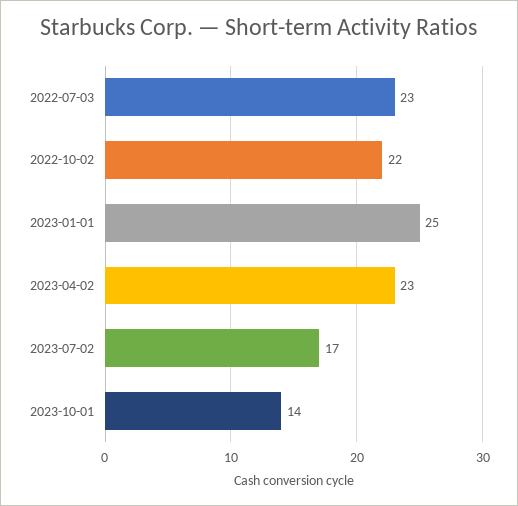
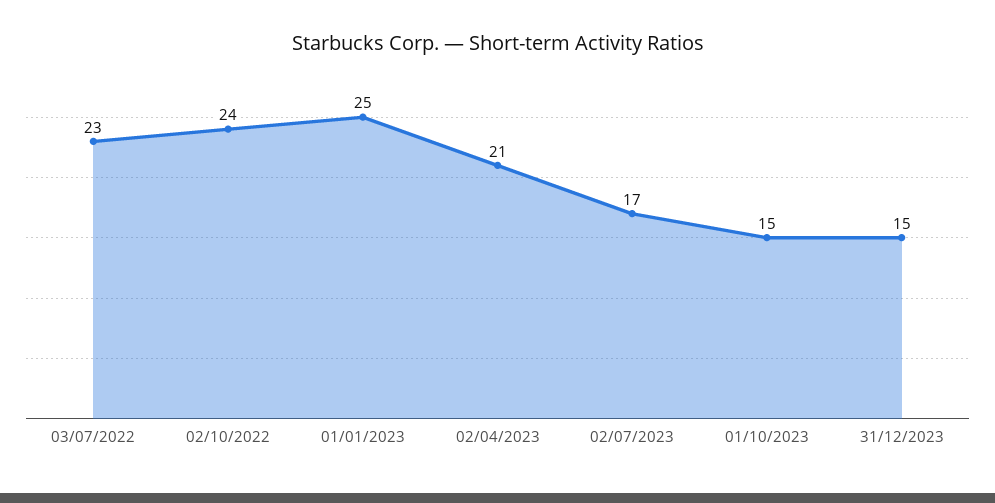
2022-10-02: 22 -> 24
2023-04-02: 23 -> 21
2023-10-01: 14 -> 15
31/12/2023: none -> 15

